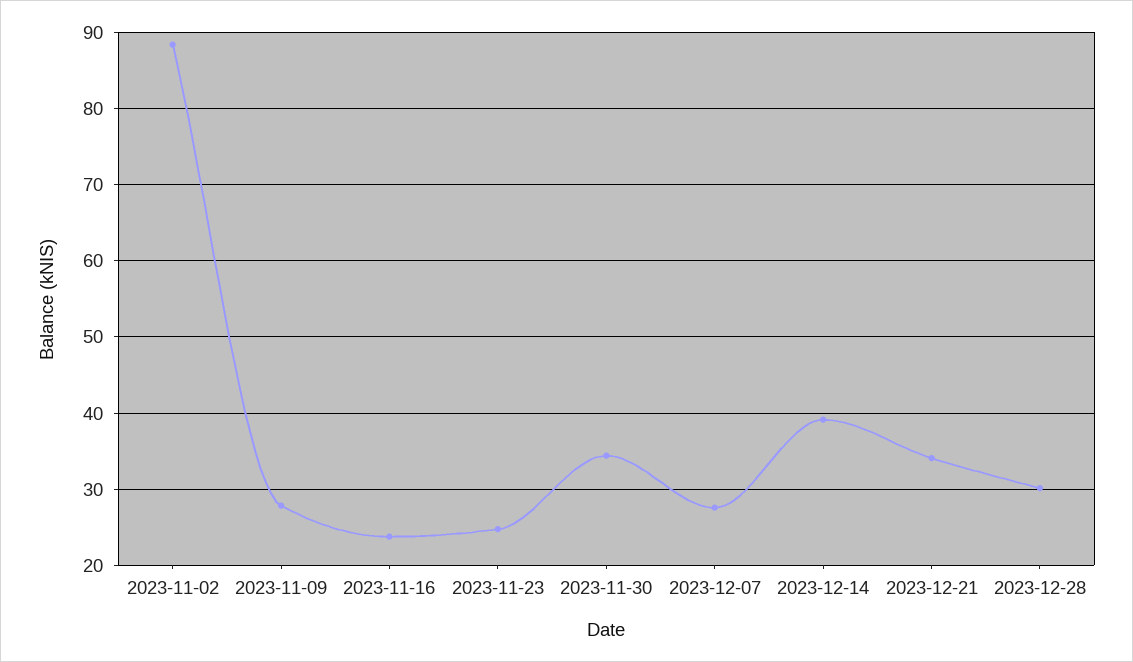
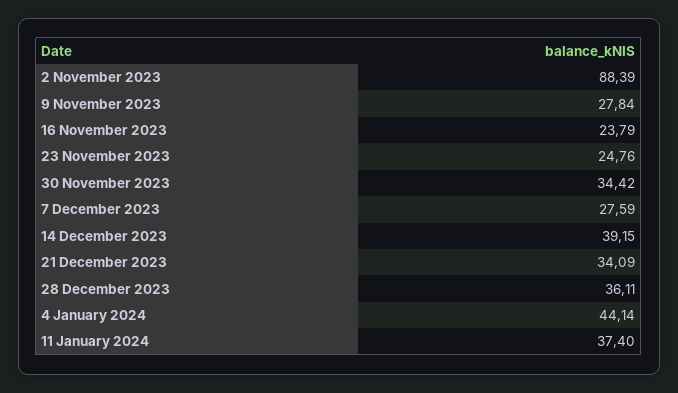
2023-12-28: 30 -> 36.11
4 January 2024: none -> 44.14
11 January 2024: none -> 37.4

